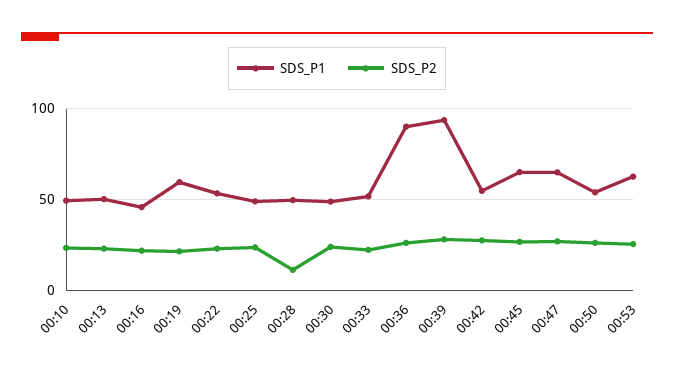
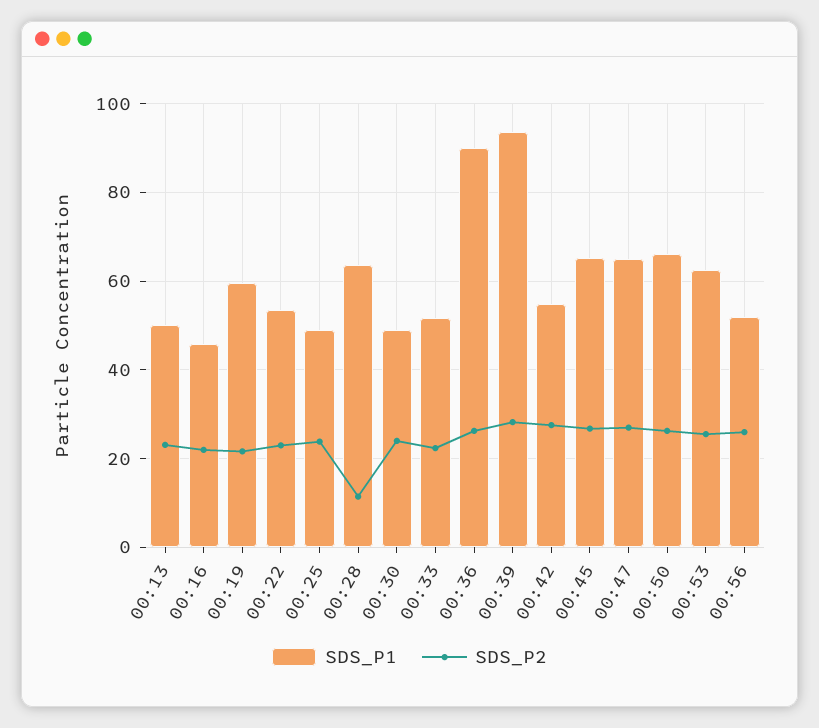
SDS_P1, 00:10: 50 -> none
SDS_P2, 00:10: 25 -> none
SDS_P1, 00:28: 50 -> 64
SDS_P1, 00:50: 55 -> 66
SDS_P1, 00:56: none -> 52
SDS_P2, 00:56: none -> 26

